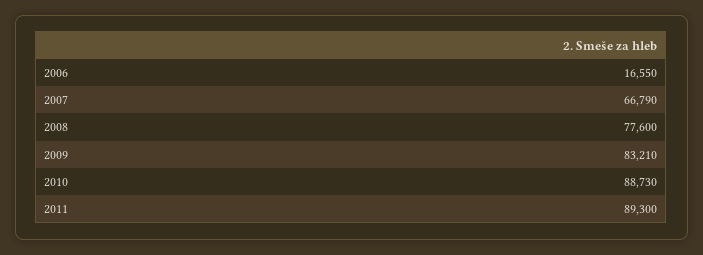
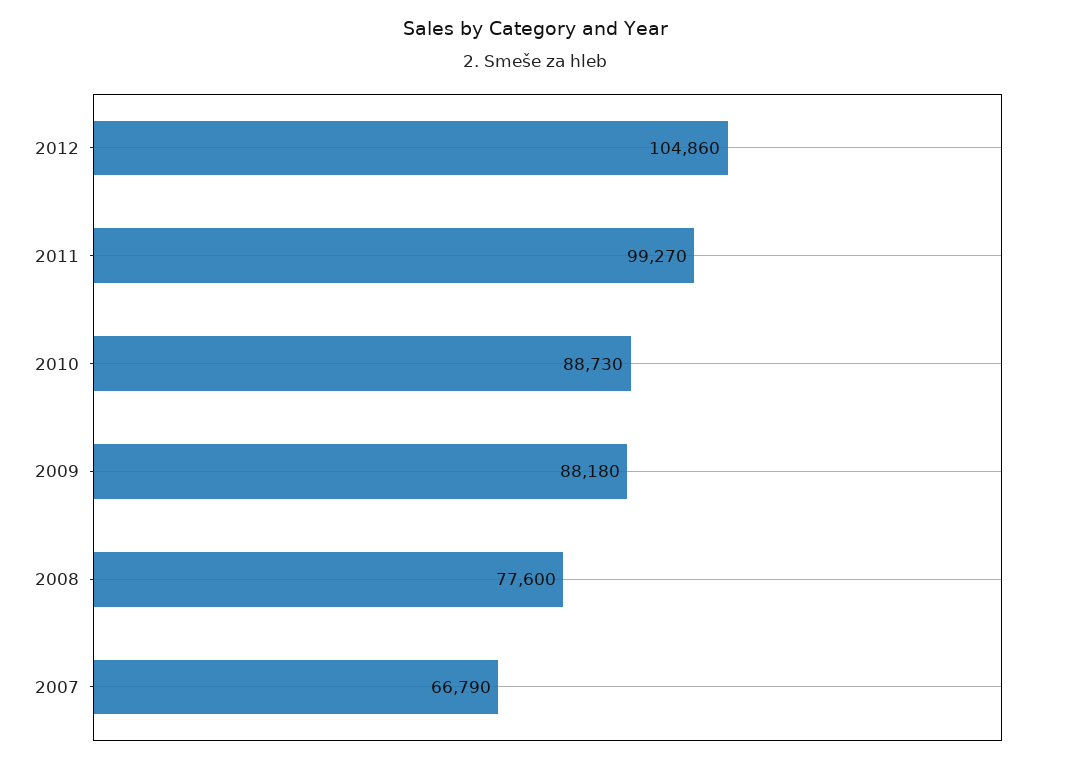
2006: 16550 -> none
2009: 83210 -> 88180
2011: 89300 -> 99270
2012: none -> 104860

